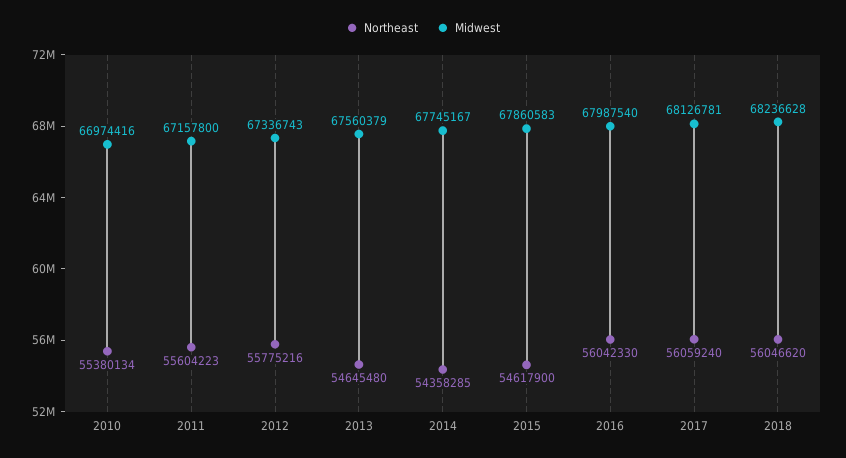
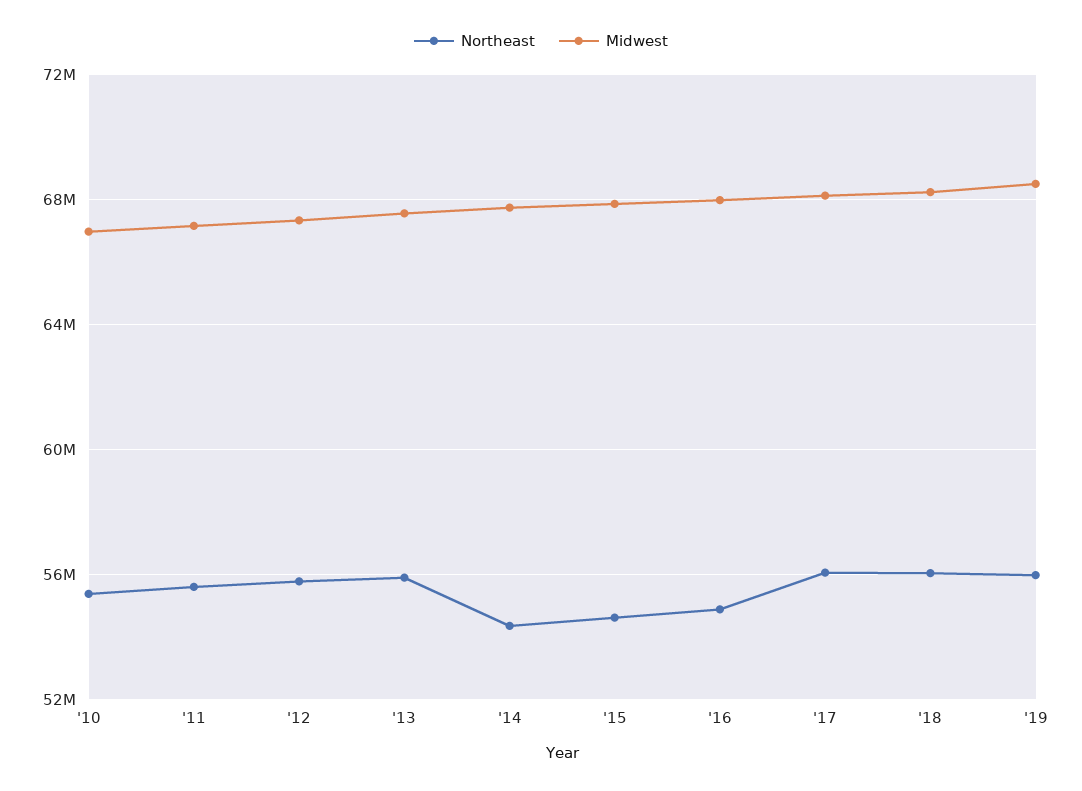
Northeast, 2013: 54645480 -> 56000000
Northeast, 2016: 56042330 -> 55000000
Northeast, '19: none -> 56000000
Midwest, '19: none -> 68500000

